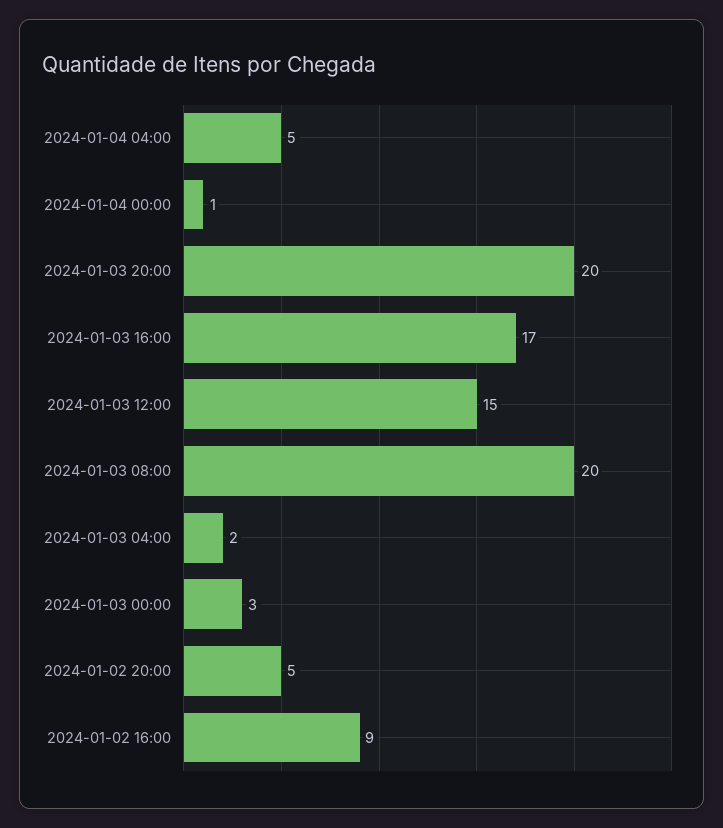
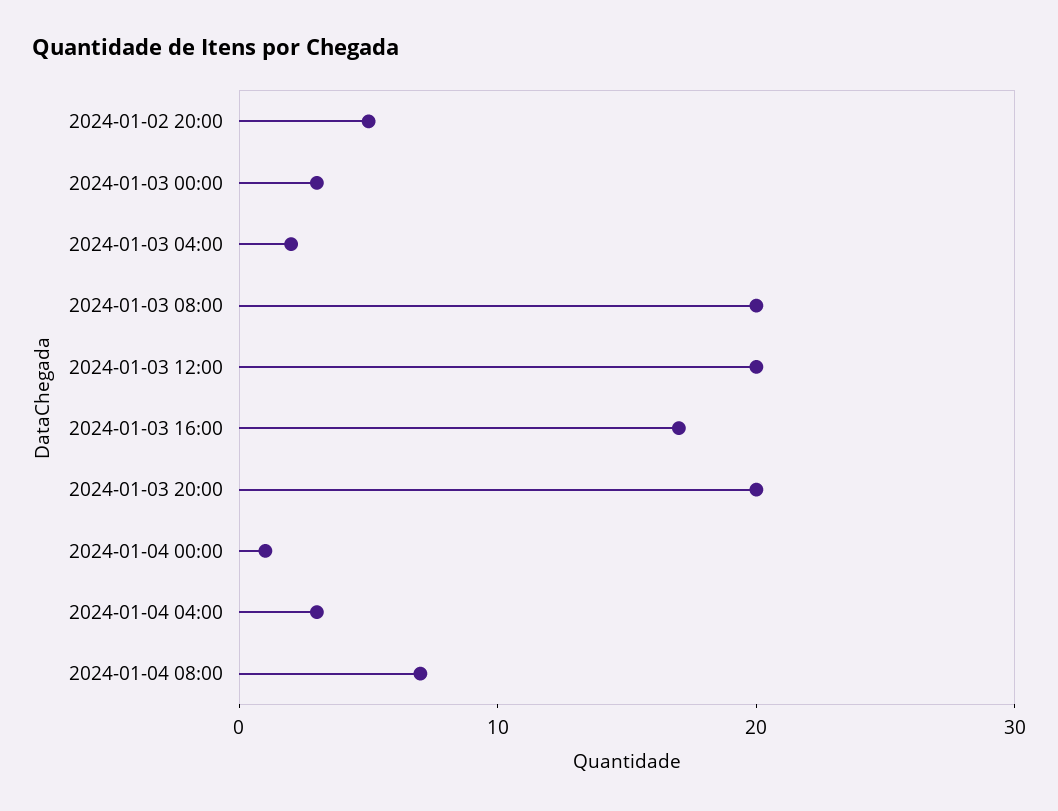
2024-01-04 04:00: 5 -> 3
2024-01-03 12:00: 15 -> 20
2024-01-02 16:00: 9 -> none
2024-01-04 08:00: none -> 7

